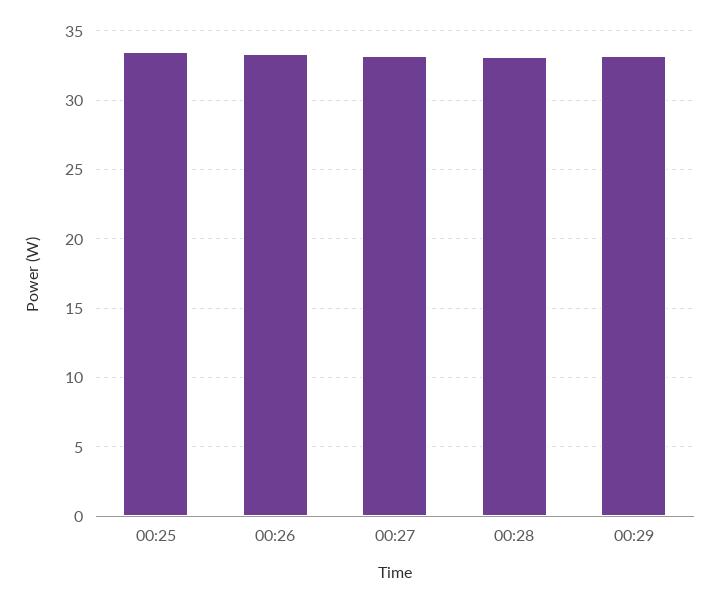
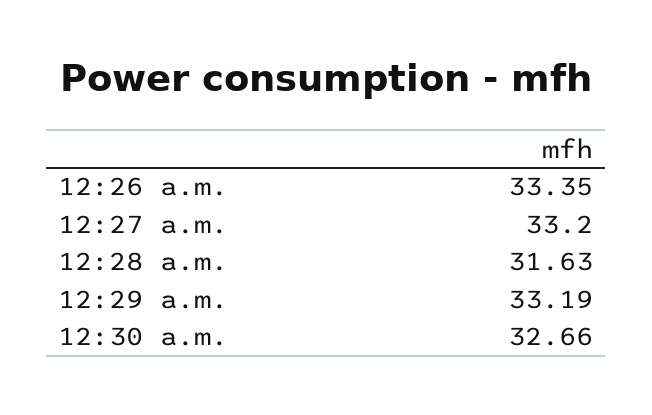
00:25: 33.5 -> none
00:28: 33 -> 31.63
12:30 a.m.: none -> 32.66

